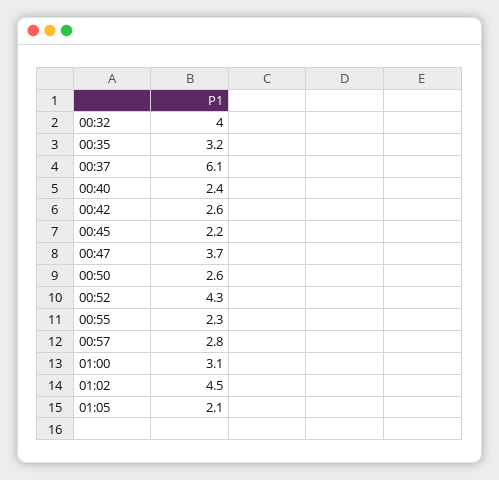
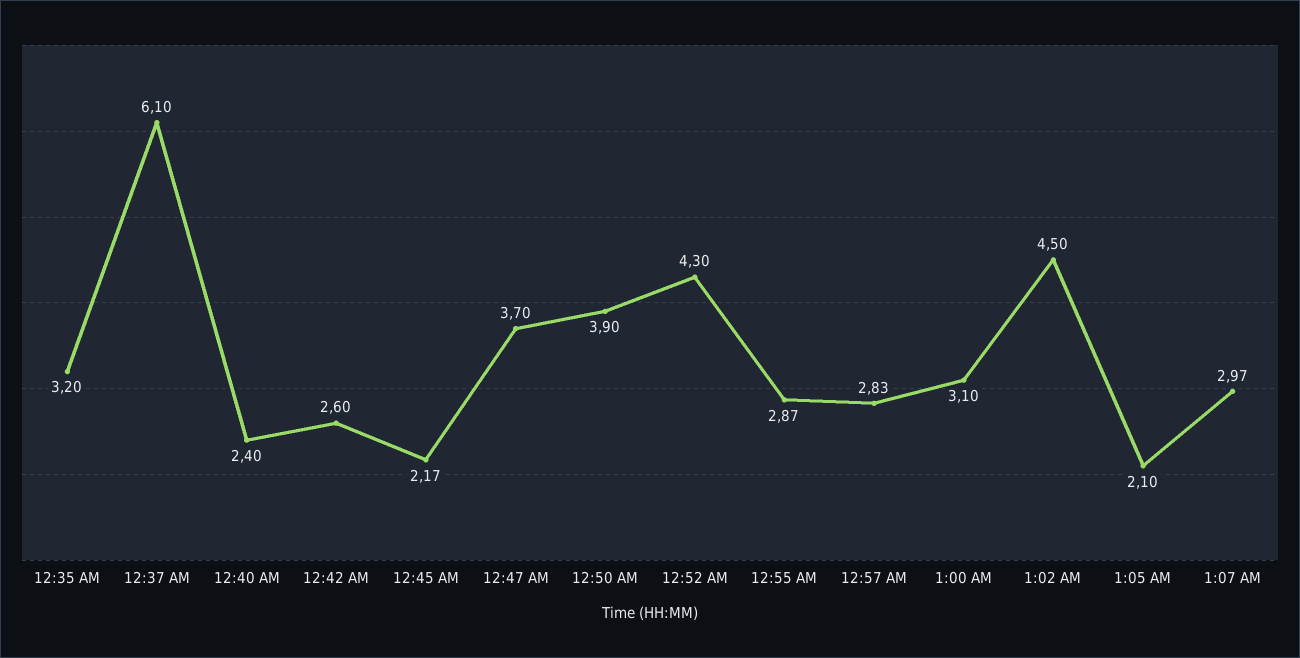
00:32: 4 -> none
00:50: 2.6 -> 3.9
00:55: 2.3 -> 2.87
1:07 AM: none -> 2.97

